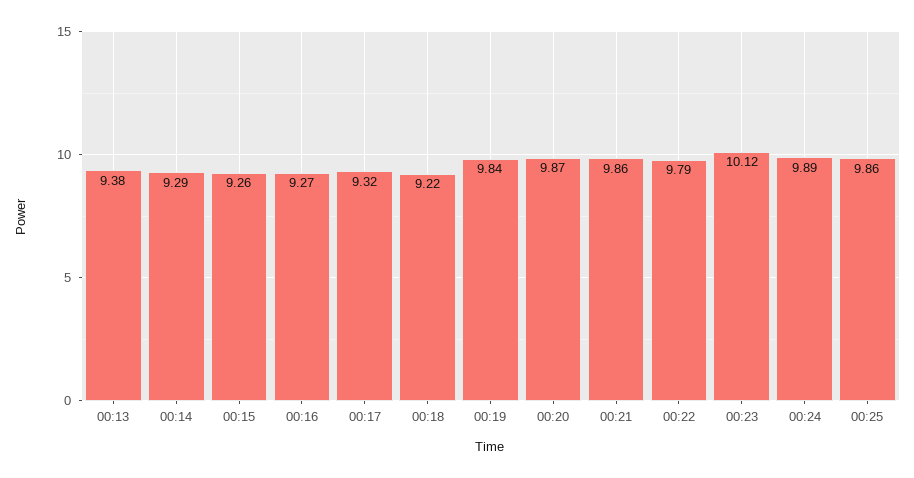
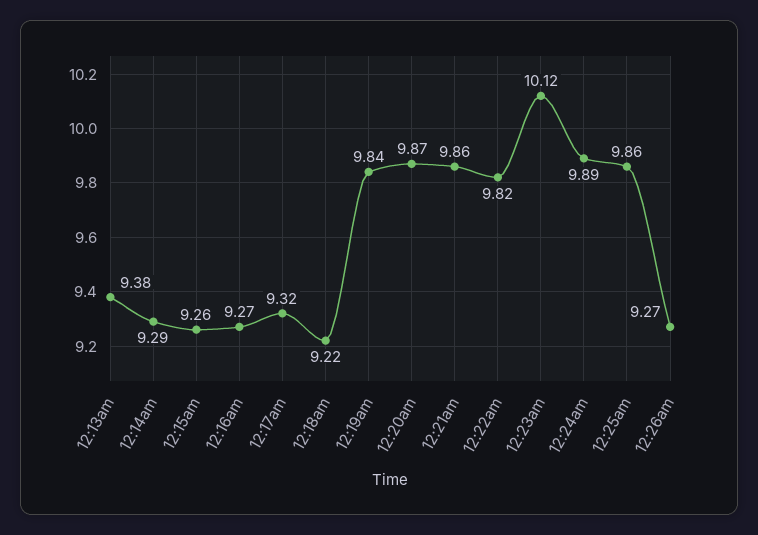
00:22: 9.79 -> 9.82
12:26am: none -> 9.27

